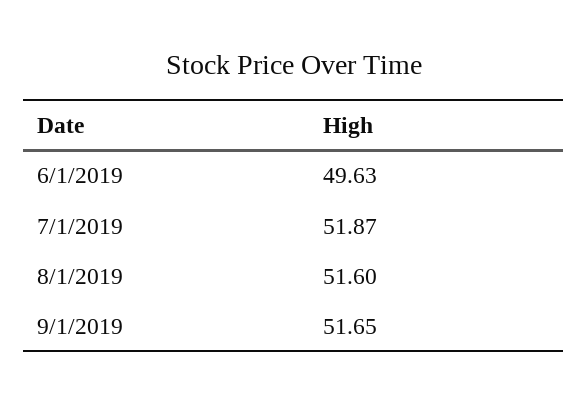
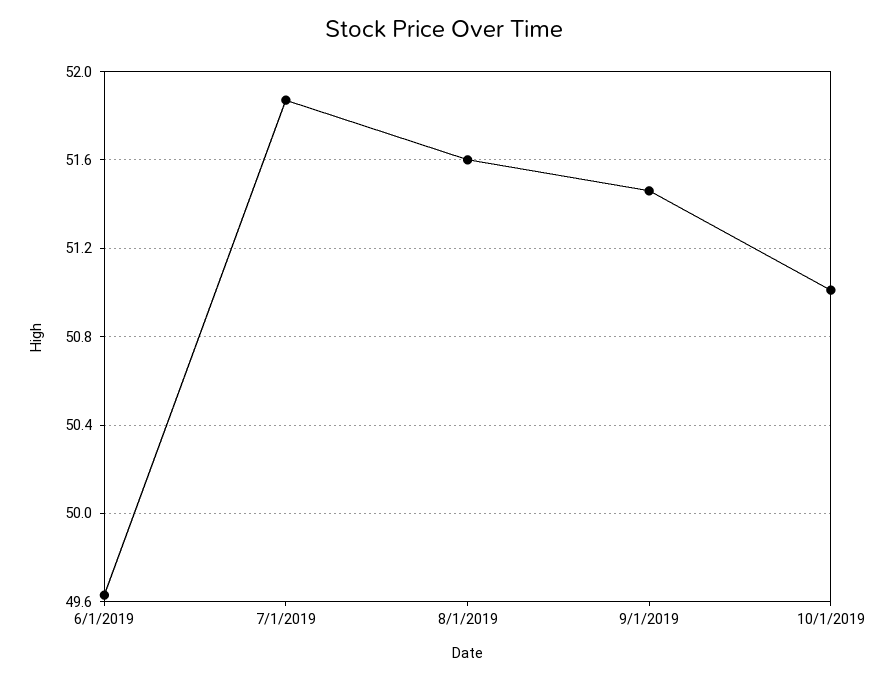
9/1/2019: 51.65 -> 51.45
10/1/2019: none -> 51

